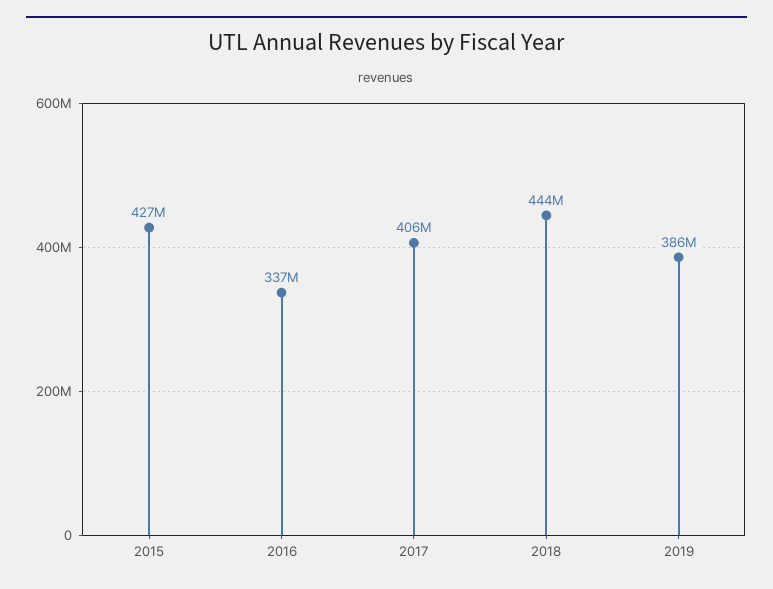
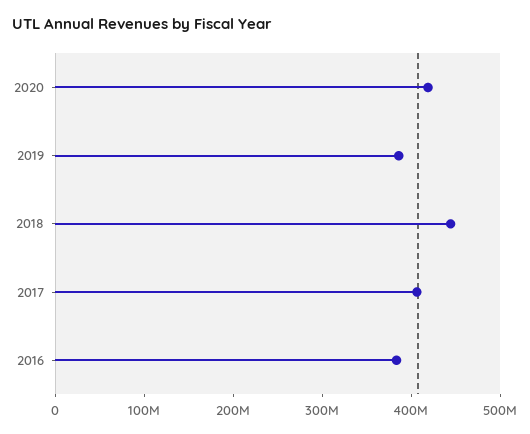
2015: 427000000 -> none
2016: 337000000 -> 380000000
2020: none -> 420000000

